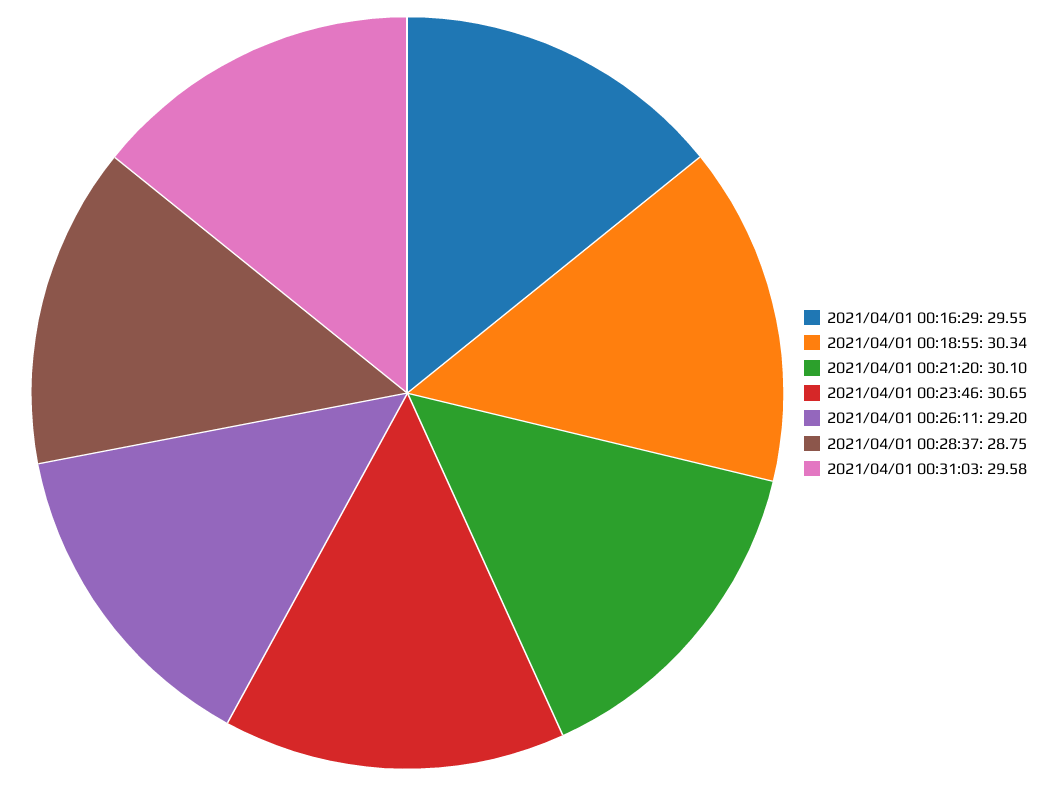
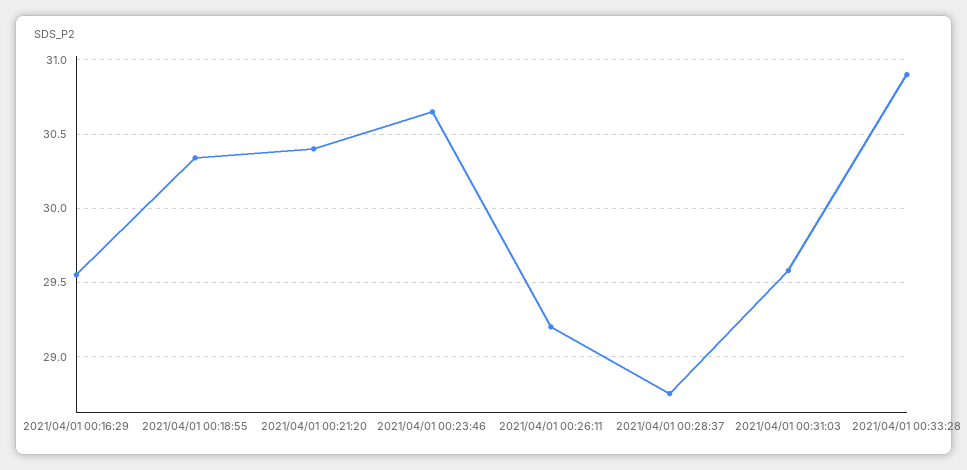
2021/04/01 00:21:20: 30.1 -> 30.4
2021/04/01 00:33:28: none -> 30.9

